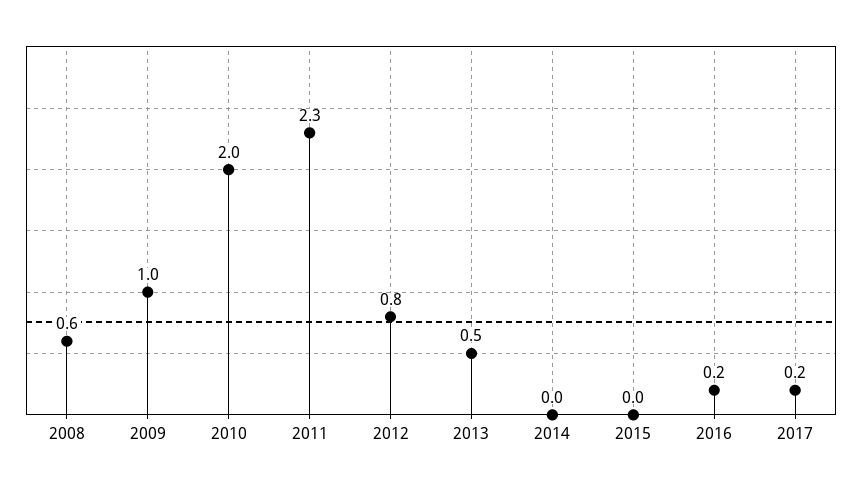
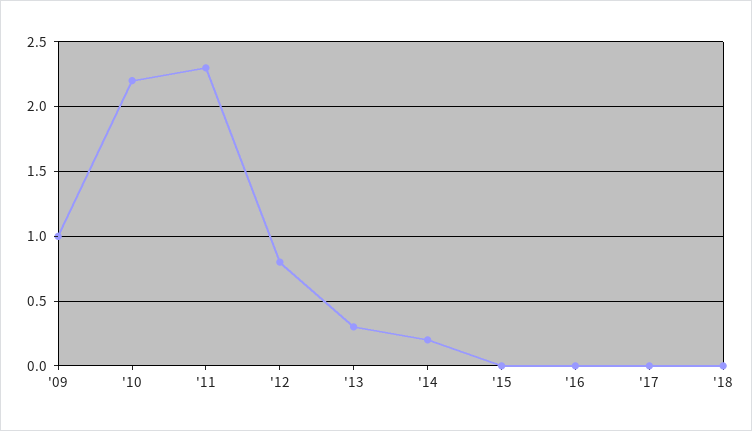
2008: 0.6 -> none
2010: 2 -> 2.2
2013: 0.5 -> 0.3
2014: 0 -> 0.2
2016: 0.2 -> 0
2017: 0.2 -> 0
'18: none -> 0

